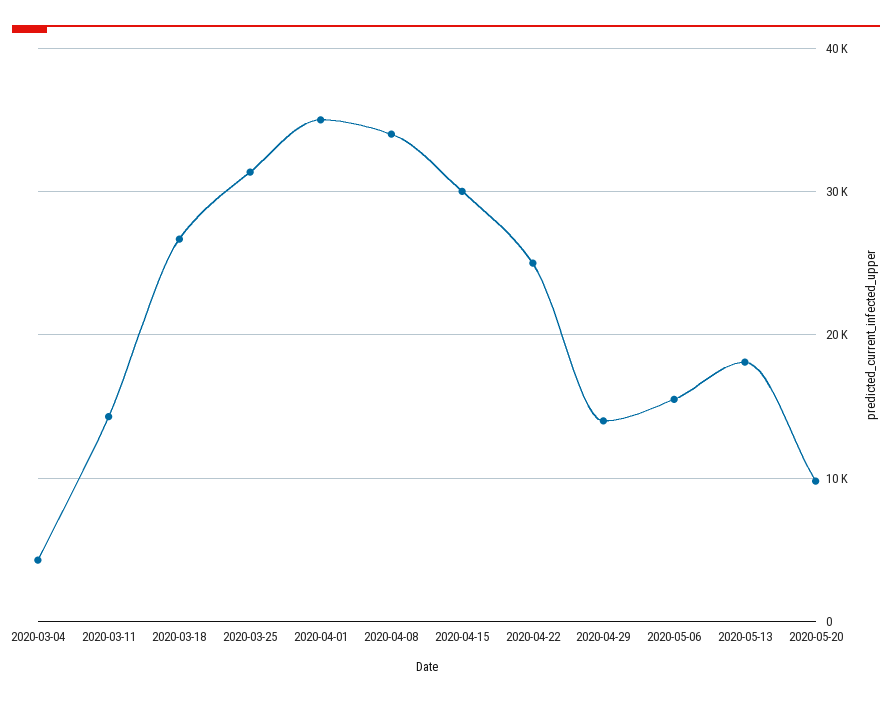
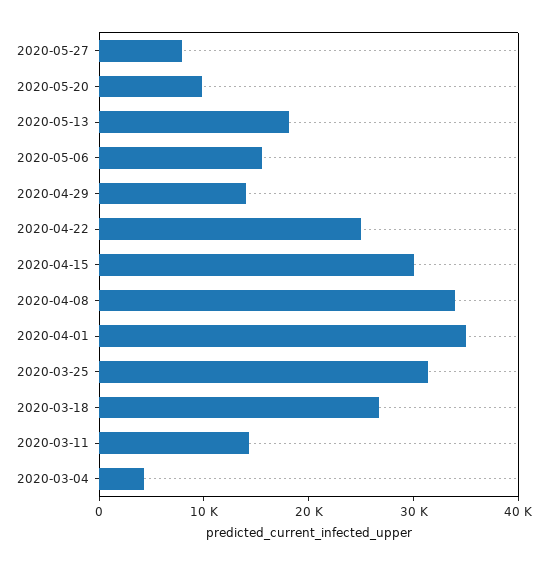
2020-05-27: none -> 8000

